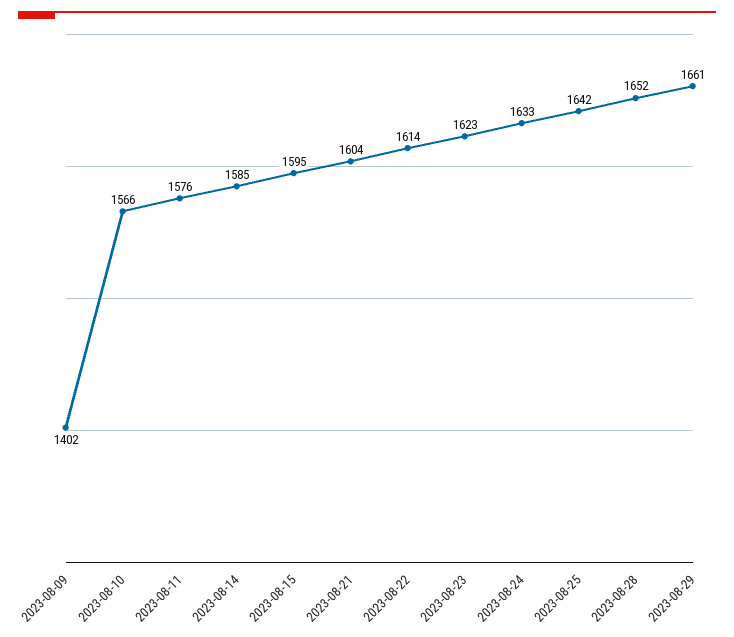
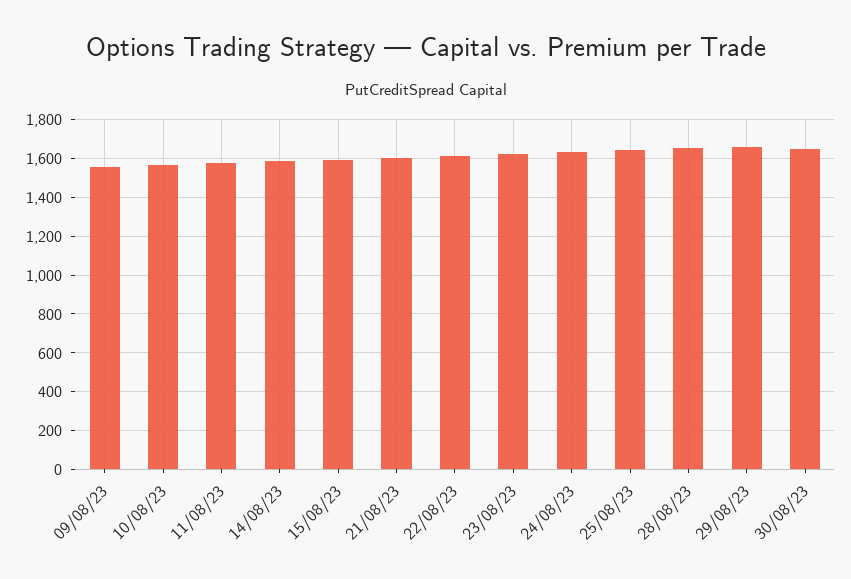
2023-08-09: 1402 -> 1550
30/08/23: none -> 1650

